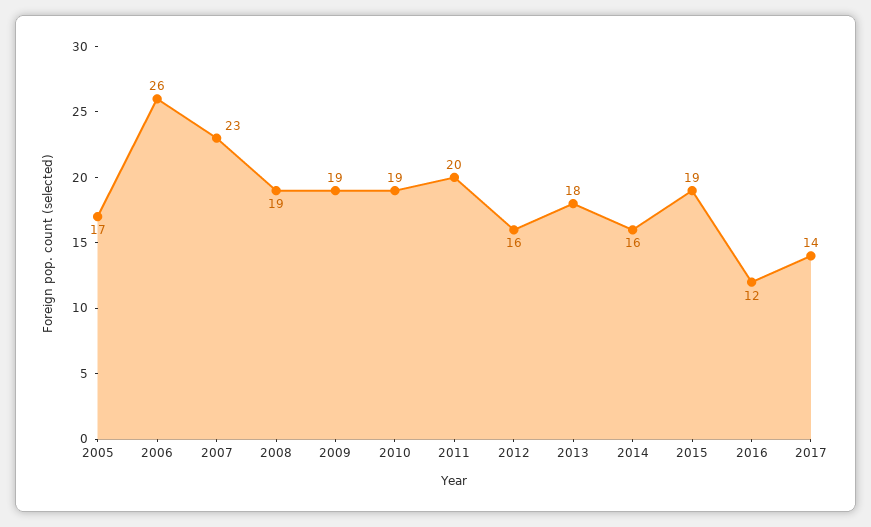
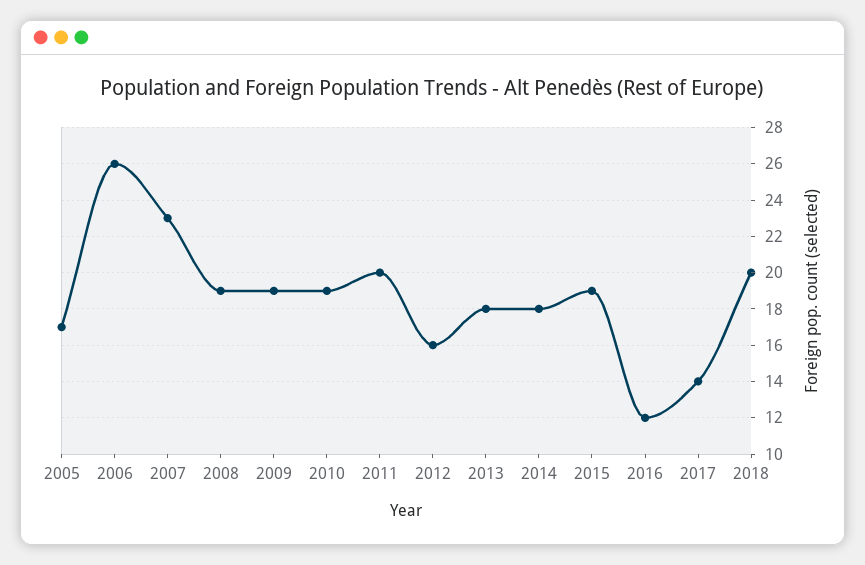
2014: 16 -> 18
2018: none -> 20

